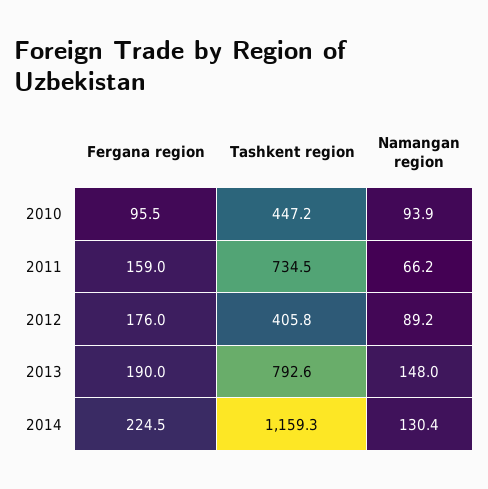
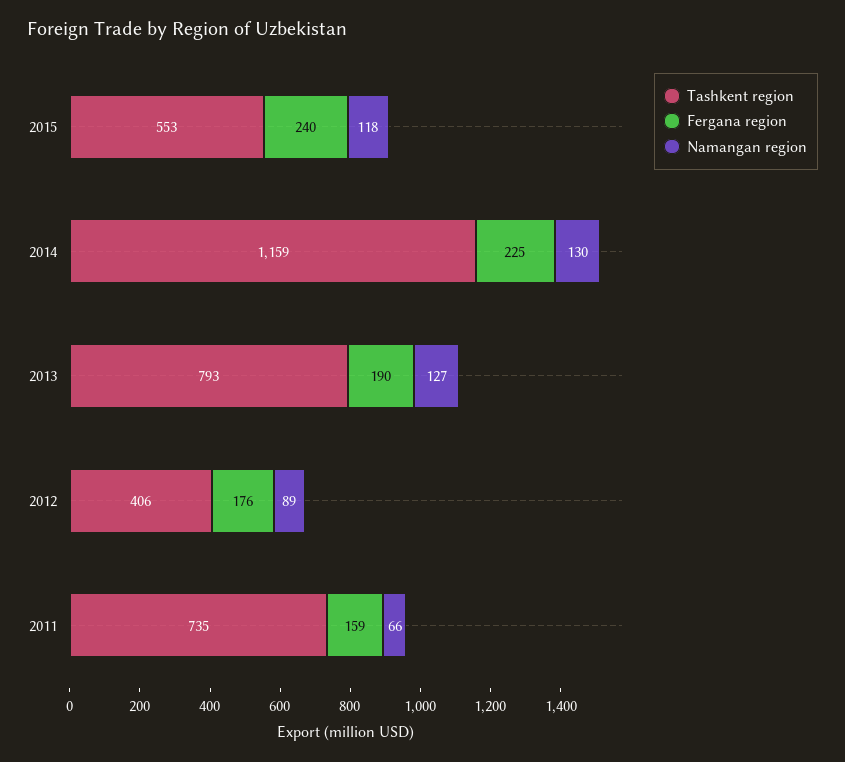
Fergana region, 2010: 95.5 -> none
Tashkent region, 2010: 447.2 -> none
Namangan region, 2010: 93.9 -> none
Namangan region, 2013: 148 -> 127
Tashkent region, 2015: none -> 553
Fergana region, 2015: none -> 240
Namangan region, 2015: none -> 118

